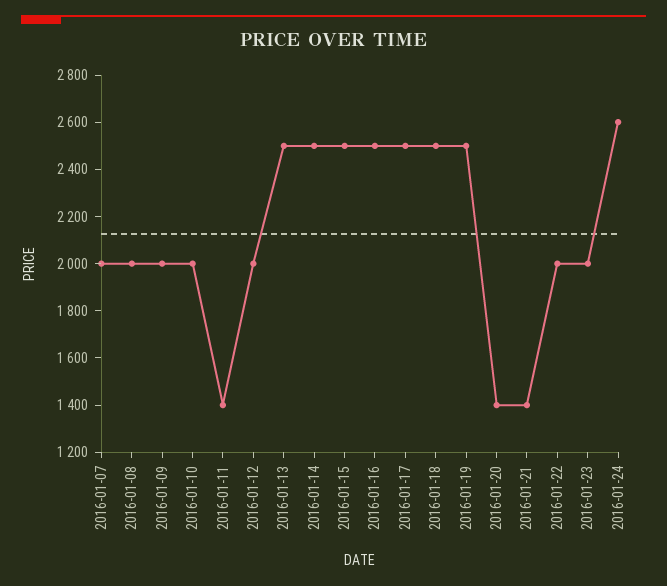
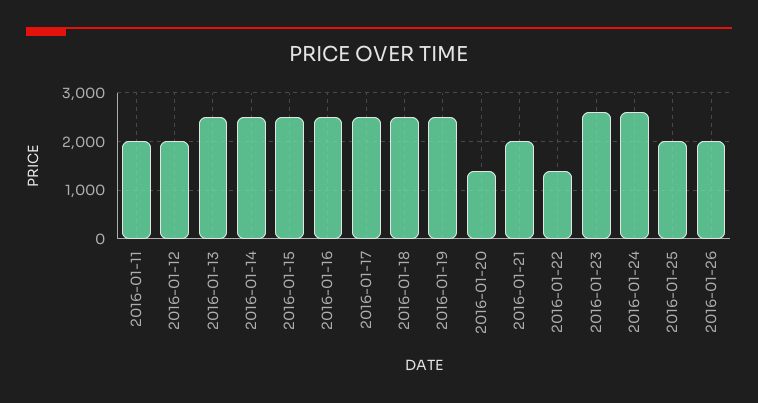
2016-01-07: 2000 -> none
2016-01-08: 2000 -> none
2016-01-09: 2000 -> none
2016-01-10: 2000 -> none
2016-01-11: 1400 -> 2000
2016-01-21: 1400 -> 2000
2016-01-22: 2000 -> 1400
2016-01-23: 2000 -> 2600
2016-01-25: none -> 2000
2016-01-26: none -> 2000

